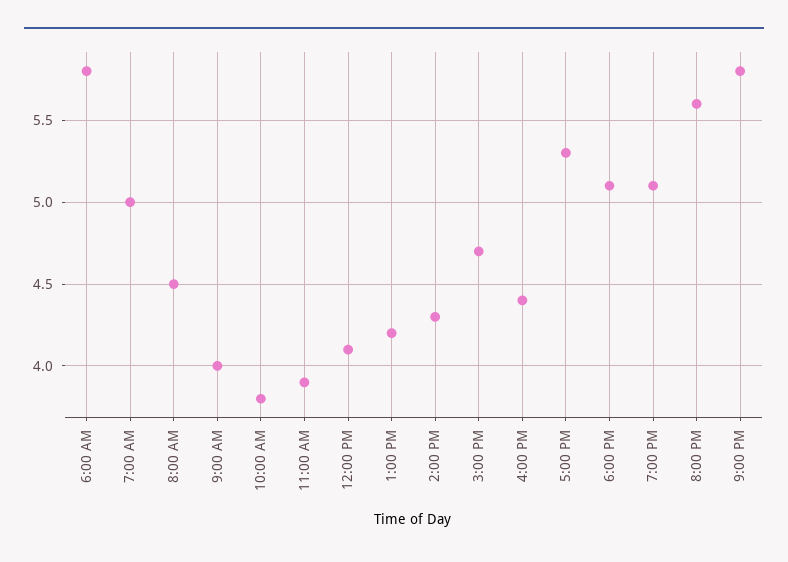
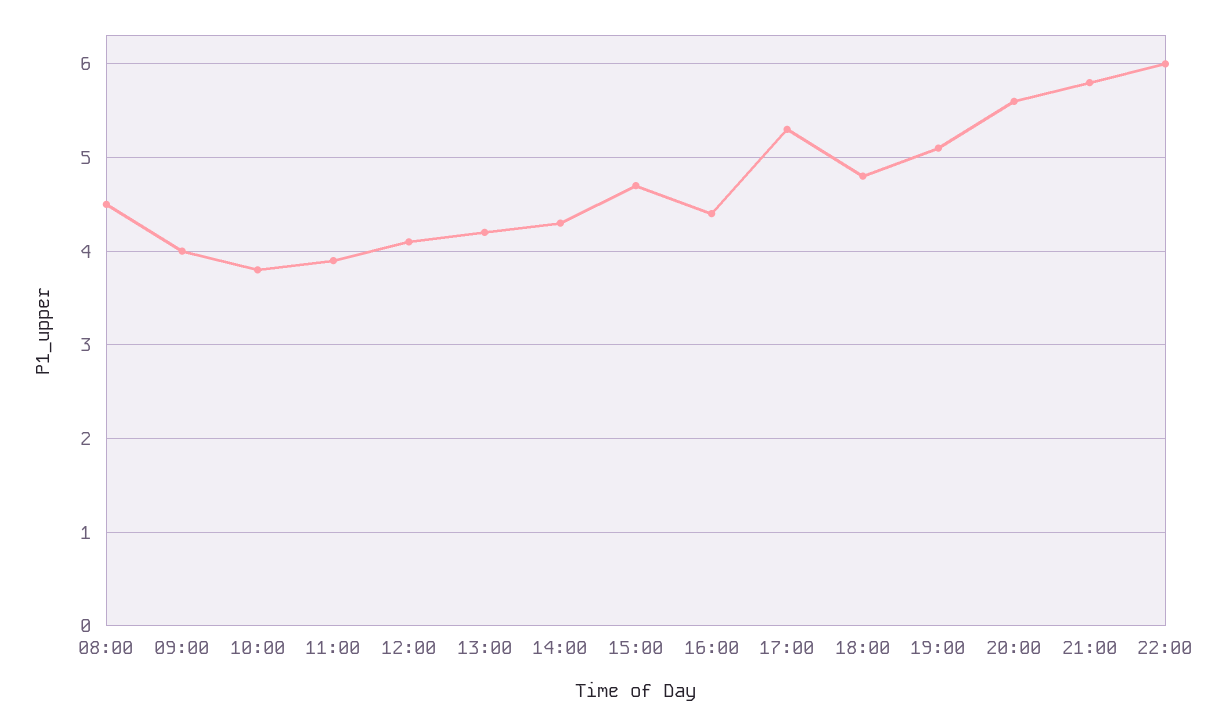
6:00 AM: 5.8 -> none
7:00 AM: 5 -> none
6:00 PM: 5.1 -> 4.8
22:00: none -> 6

